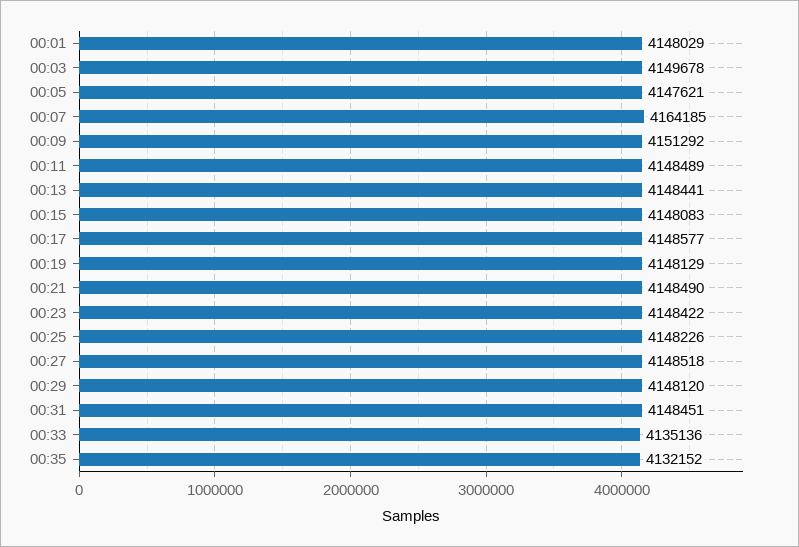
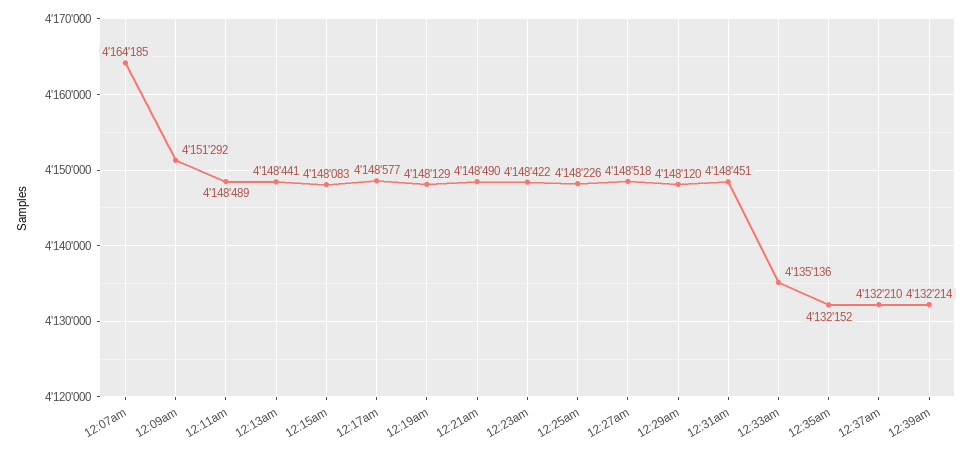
00:01: 4148029 -> none
00:03: 4149678 -> none
00:05: 4147621 -> none
12:37am: none -> 4132210
12:39am: none -> 4132214

